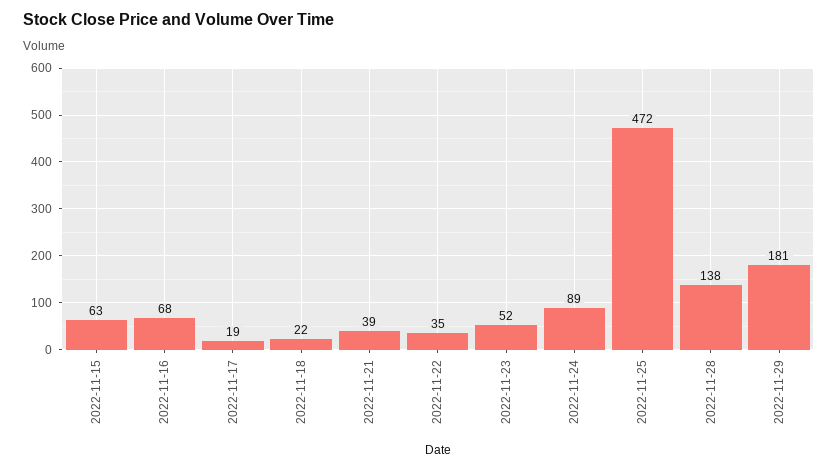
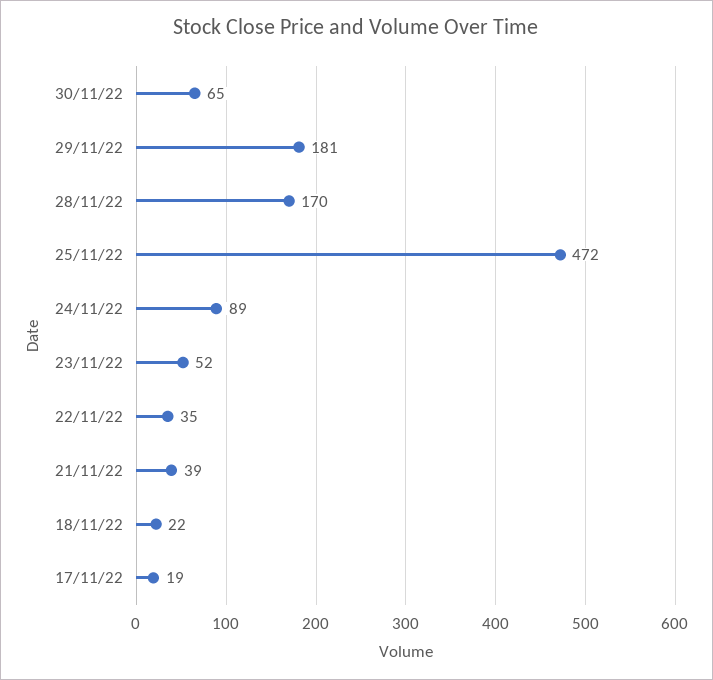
2022-11-15: 63 -> none
2022-11-16: 68 -> none
2022-11-28: 138 -> 170
30/11/22: none -> 65

